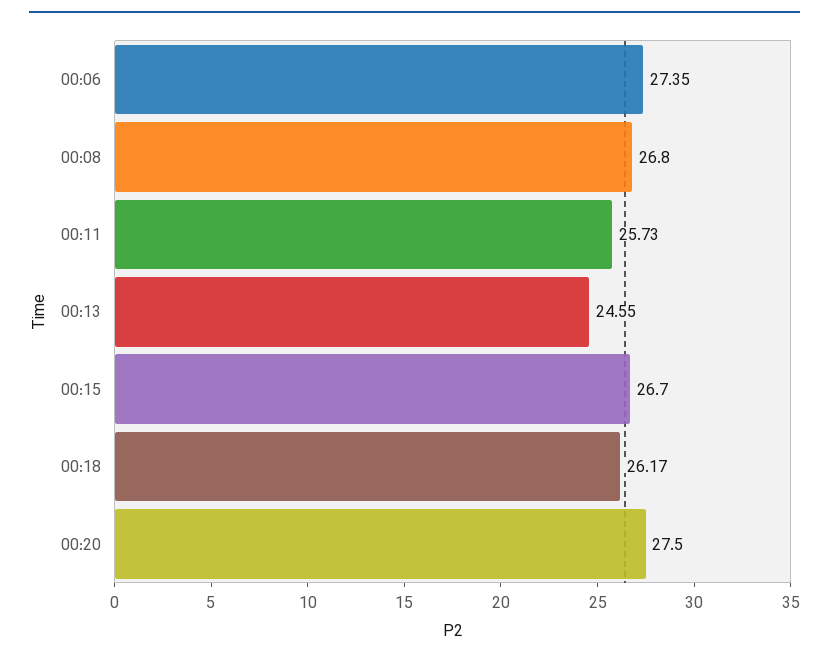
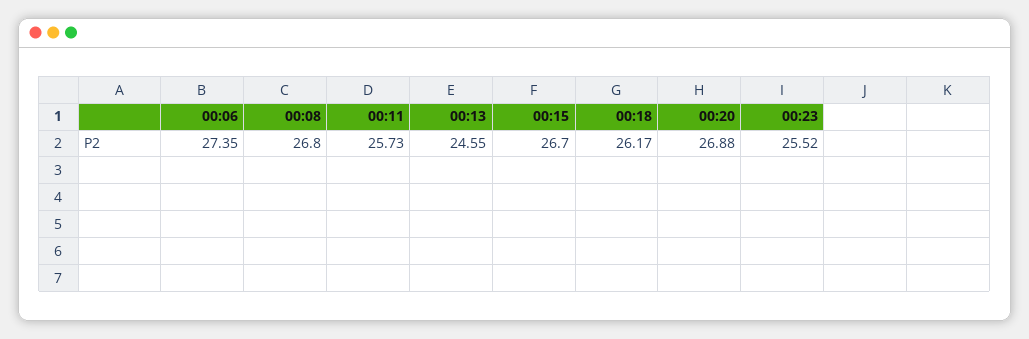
00:20: 27.5 -> 26.88
00:23: none -> 25.52

